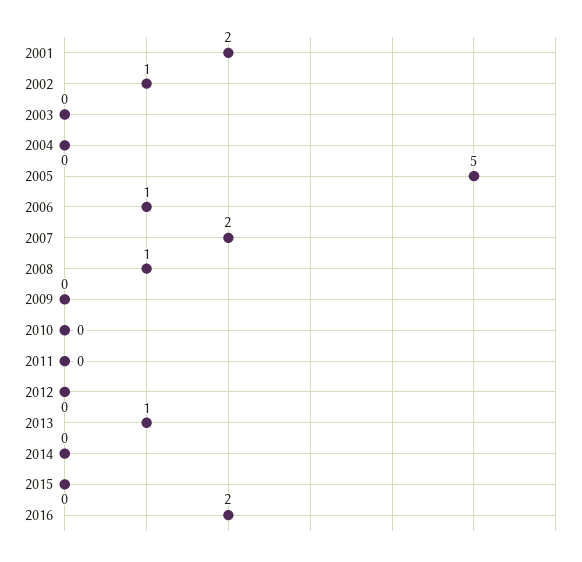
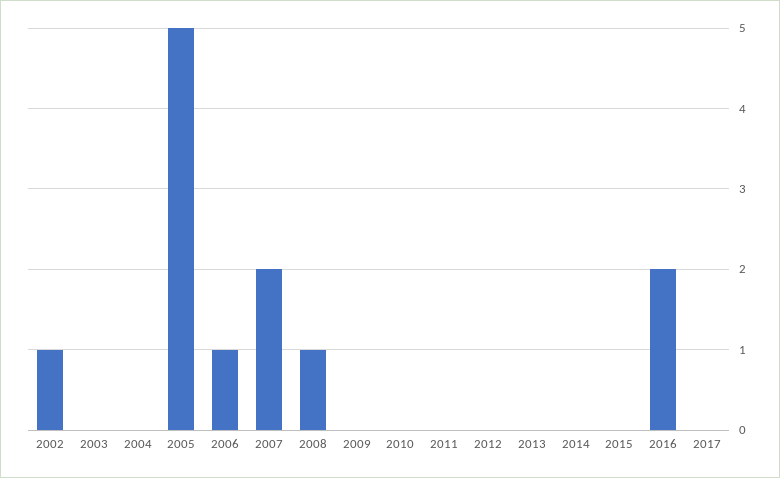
2001: 2 -> none
2013: 1 -> 0
2017: none -> 0

